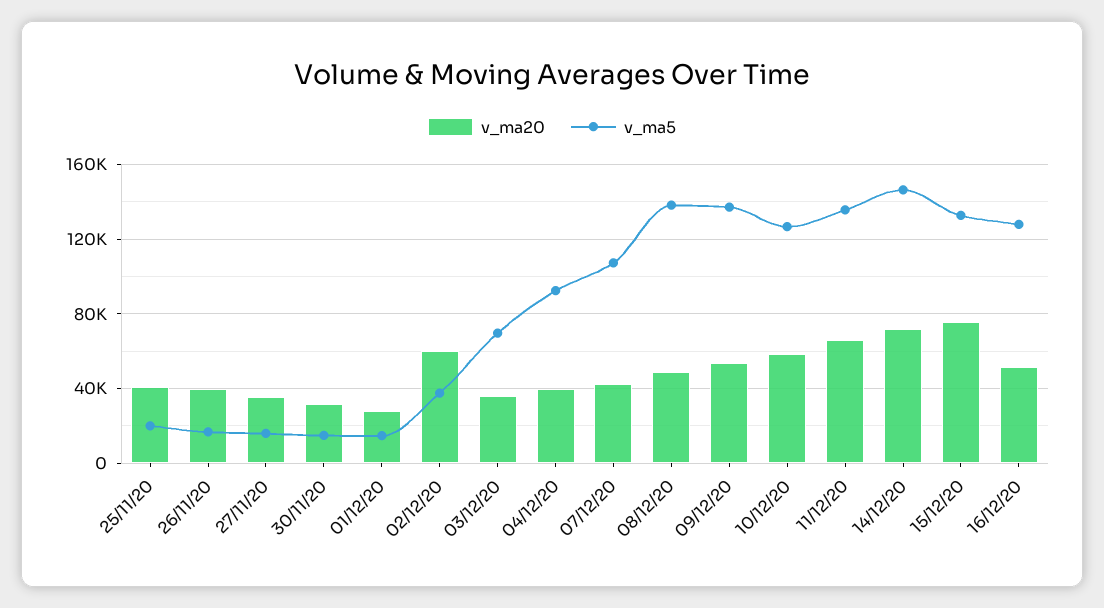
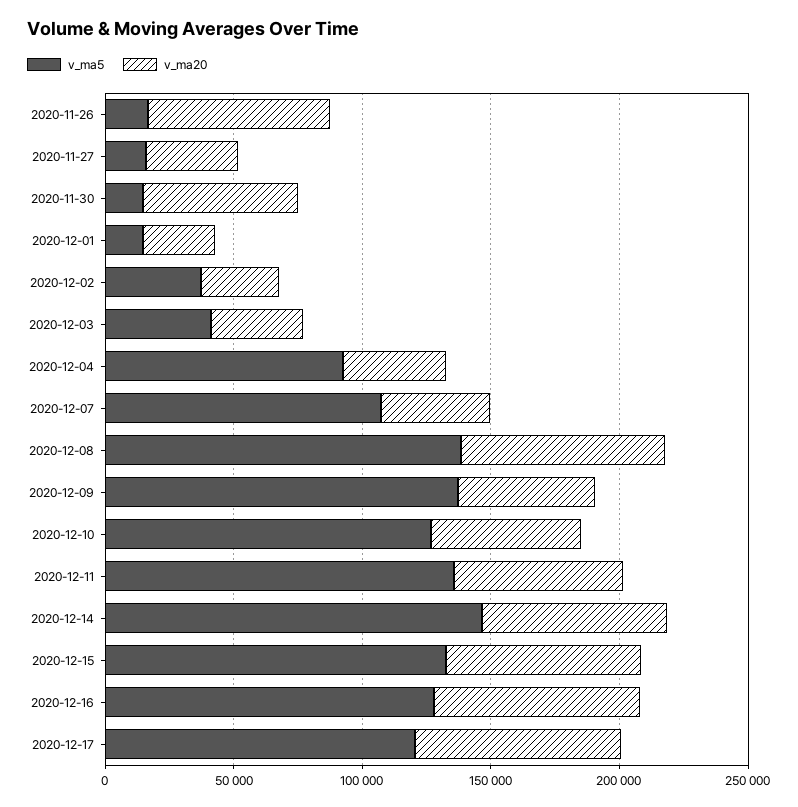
v_ma20, 25/11/20: 40000 -> none
v_ma5, 25/11/20: 20000 -> none
v_ma20, 26/11/20: 40000 -> 70000
v_ma20, 30/11/20: 30000 -> 60000
v_ma20, 02/12/20: 60000 -> 30000
v_ma5, 03/12/20: 70000 -> 40000
v_ma20, 08/12/20: 50000 -> 80000
v_ma20, 16/12/20: 50000 -> 80000
v_ma5, 2020-12-17: none -> 120000
v_ma20, 2020-12-17: none -> 80000

